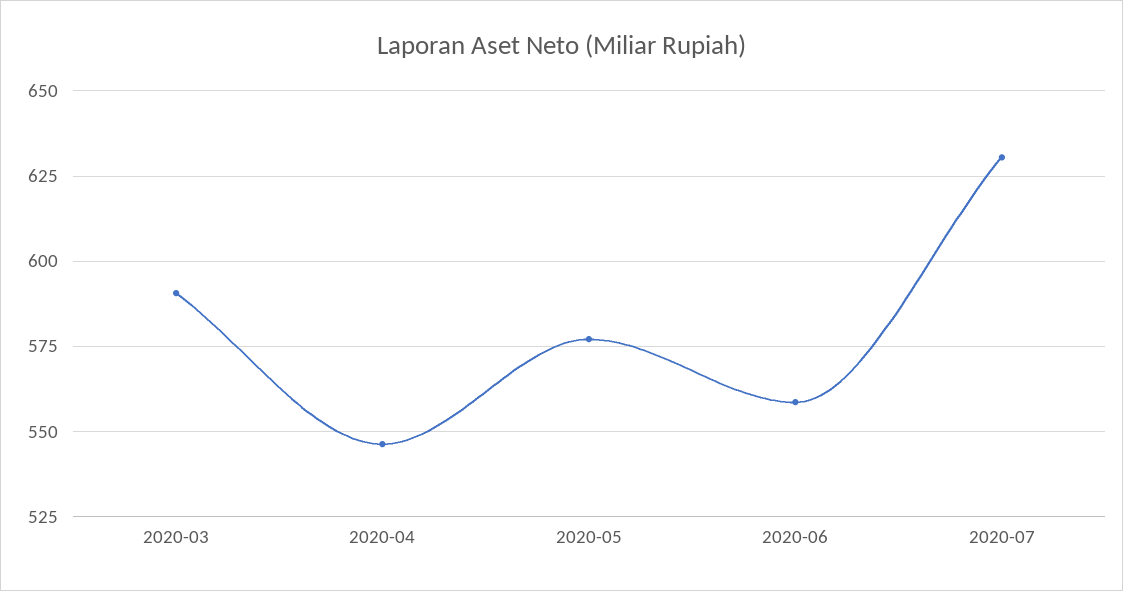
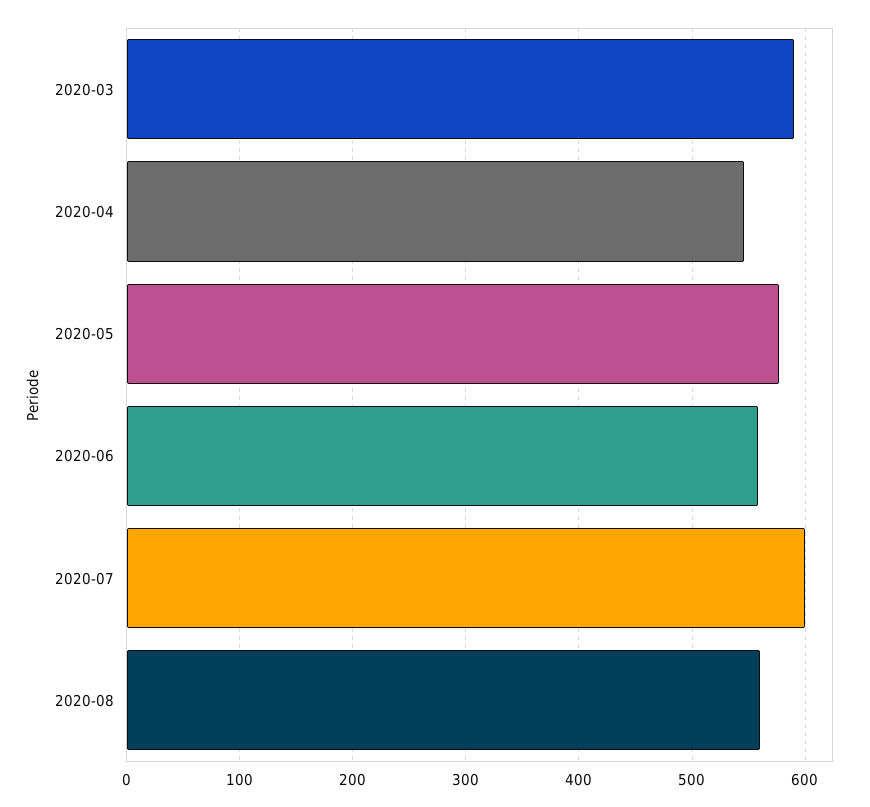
2020-07: 630 -> 600
2020-08: none -> 560

